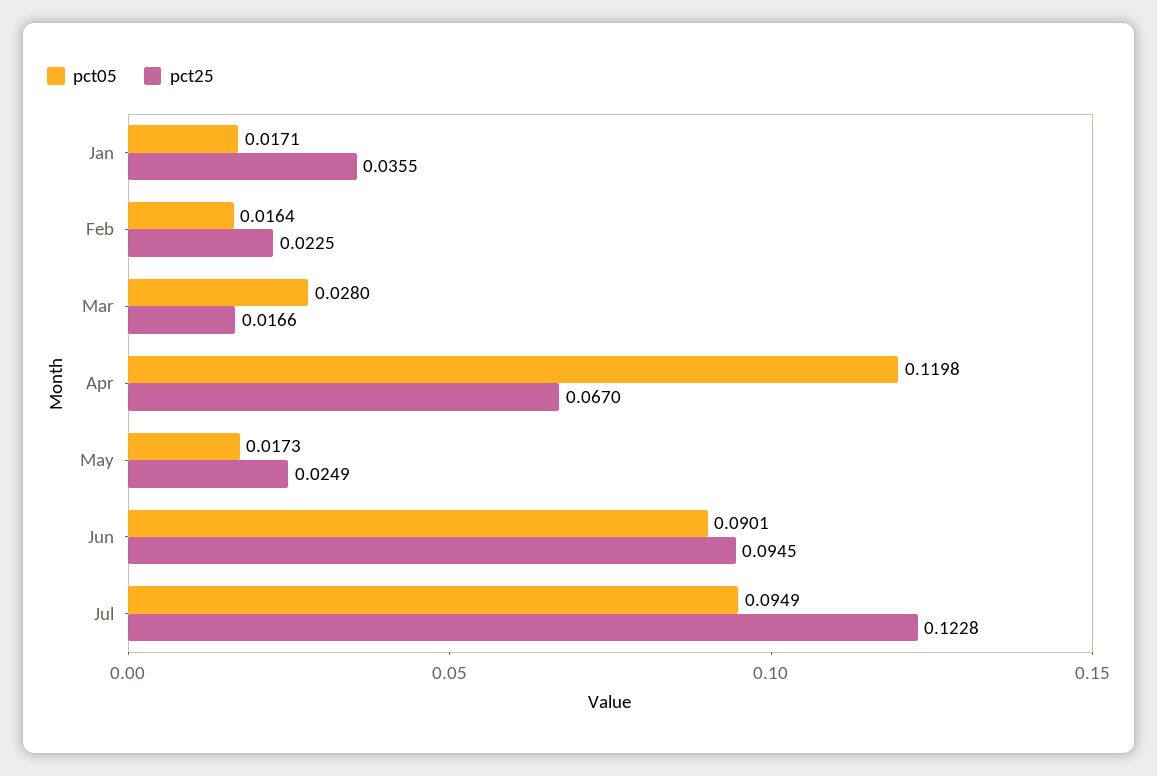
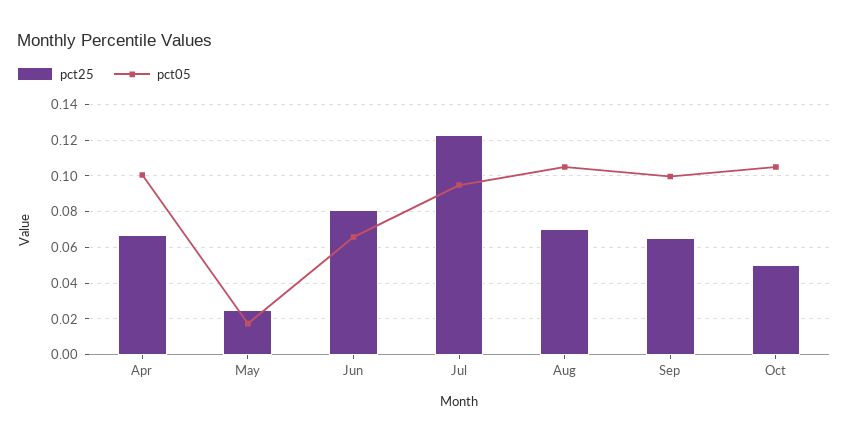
pct05, Jan: 0.0171 -> none
pct25, Jan: 0.0355 -> none
pct05, Feb: 0.0164 -> none
pct25, Feb: 0.0225 -> none
pct05, Mar: 0.028 -> none
pct25, Mar: 0.0166 -> none
pct05, Apr: 0.1198 -> 0.1
pct05, Jun: 0.0901 -> 0.065
pct25, Jun: 0.0945 -> 0.08
pct25, Aug: none -> 0.07
pct05, Aug: none -> 0.105
pct25, Sep: none -> 0.065
pct05, Sep: none -> 0.1
pct25, Oct: none -> 0.05
pct05, Oct: none -> 0.105

